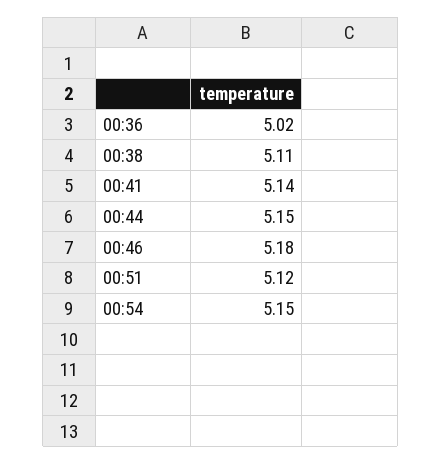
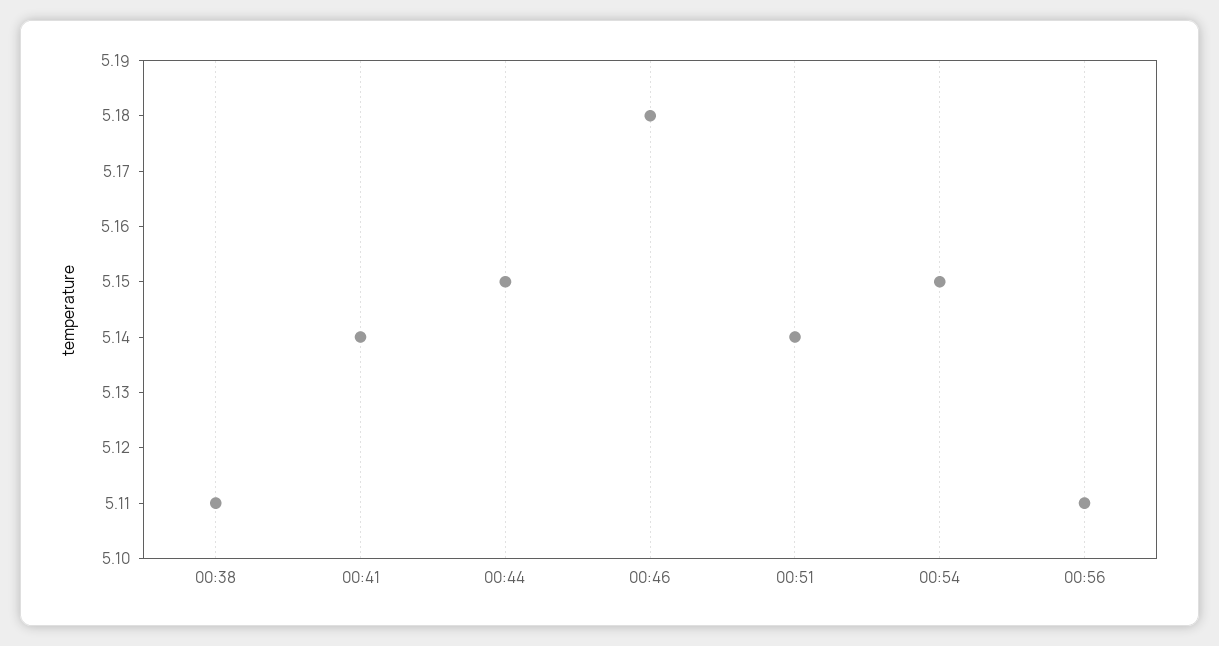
00:36: 5.02 -> none
00:51: 5.12 -> 5.14
00:56: none -> 5.11

